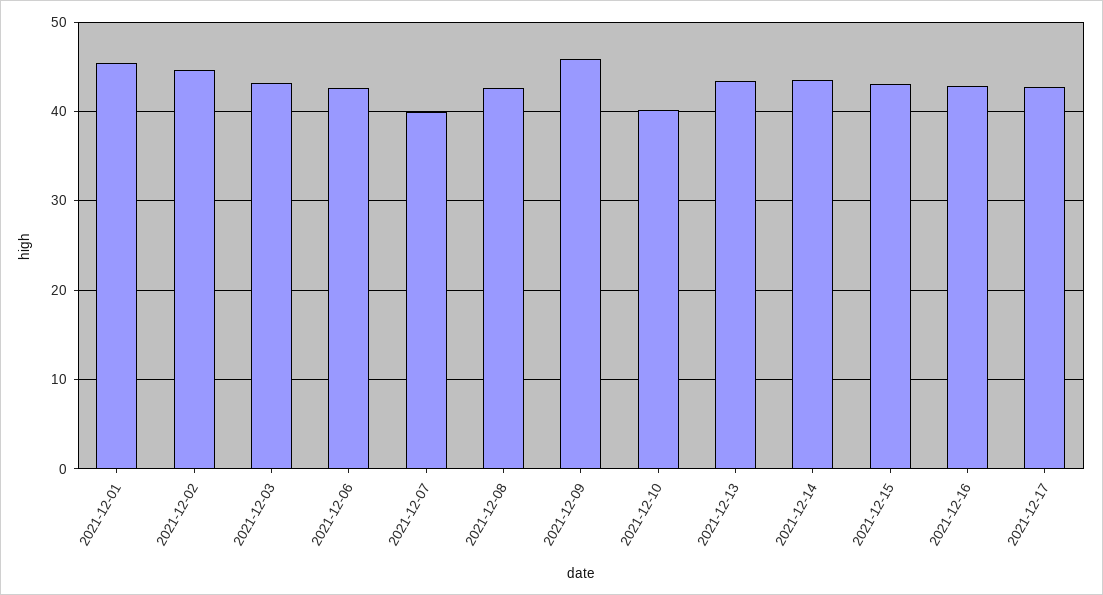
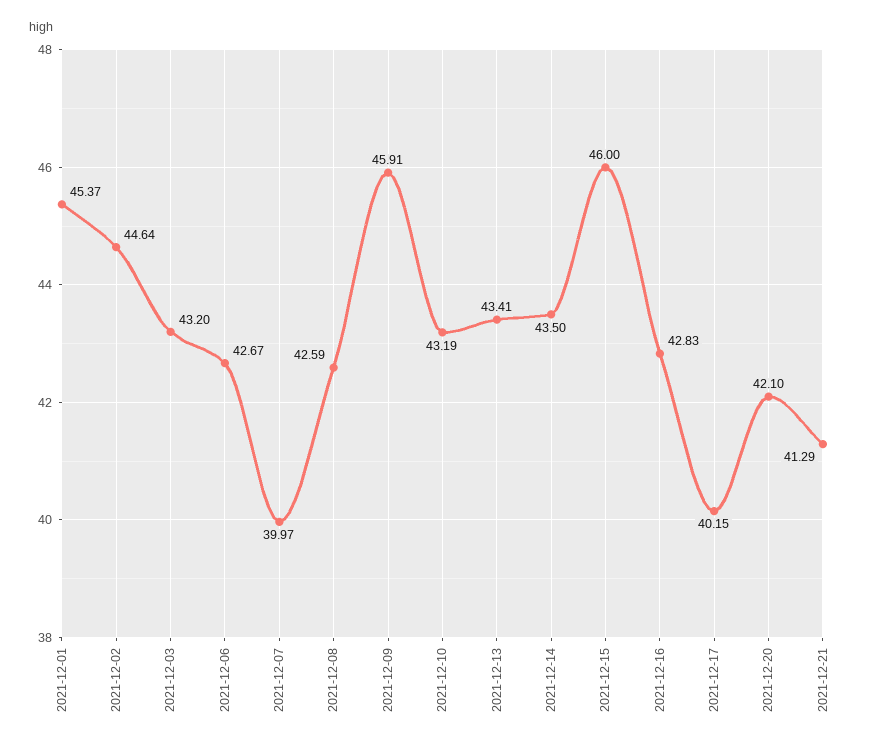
2021-12-10: 40 -> 43.19
2021-12-15: 43 -> 46
2021-12-17: 43 -> 40.15
2021-12-20: none -> 42.1
2021-12-21: none -> 41.29

